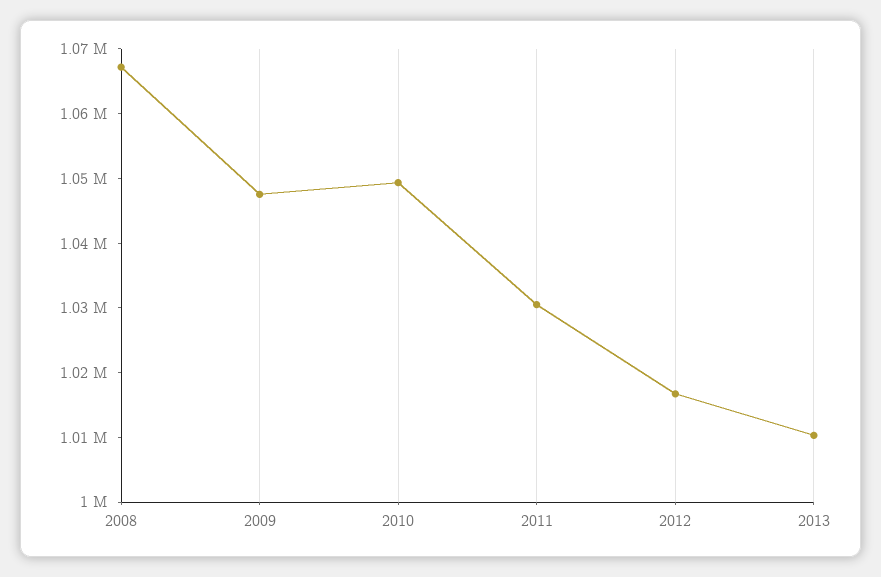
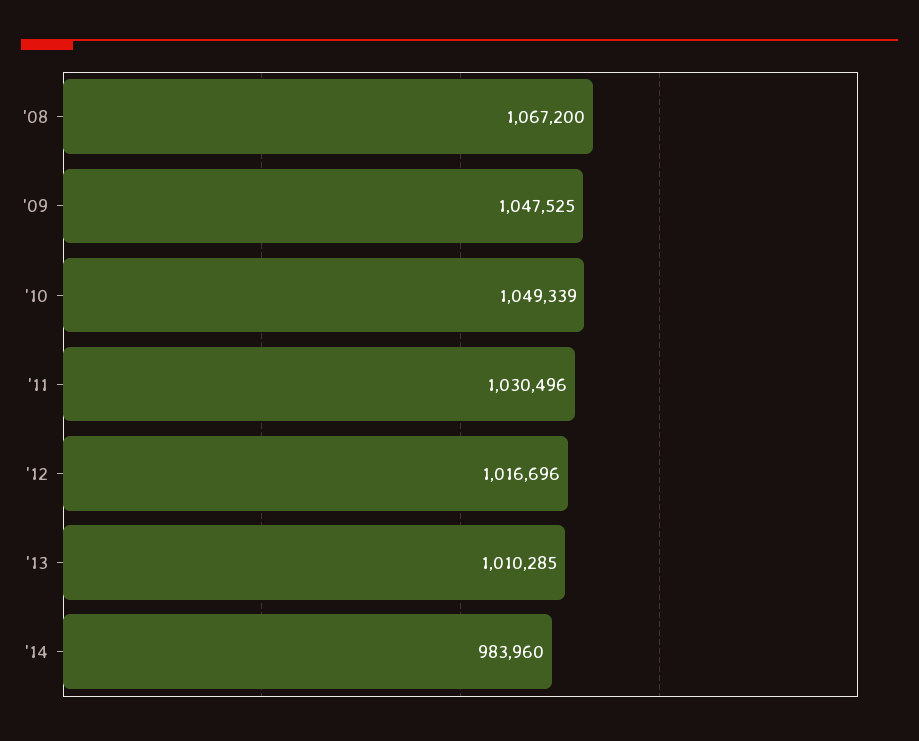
'14: none -> 983960

